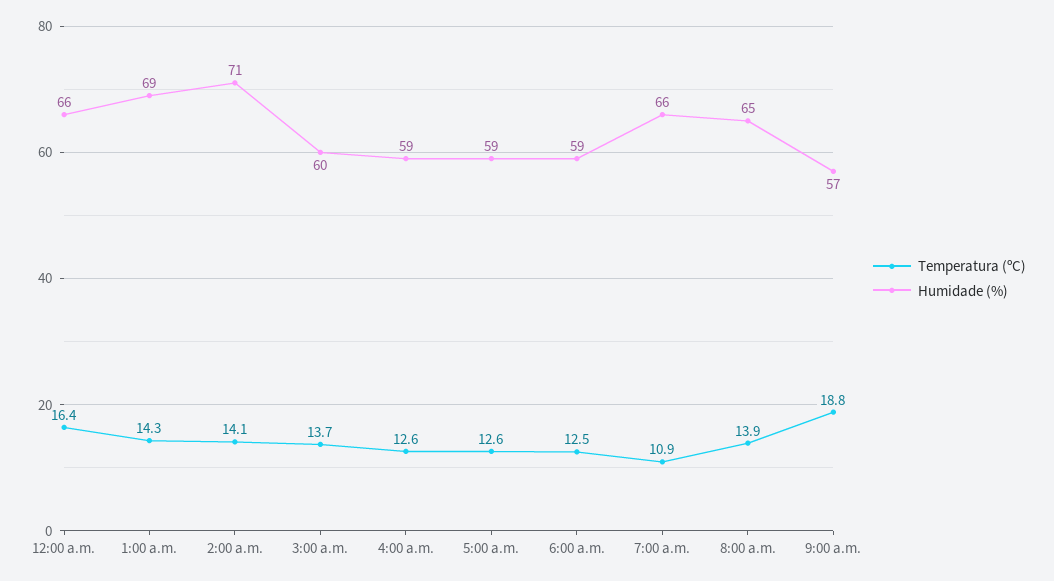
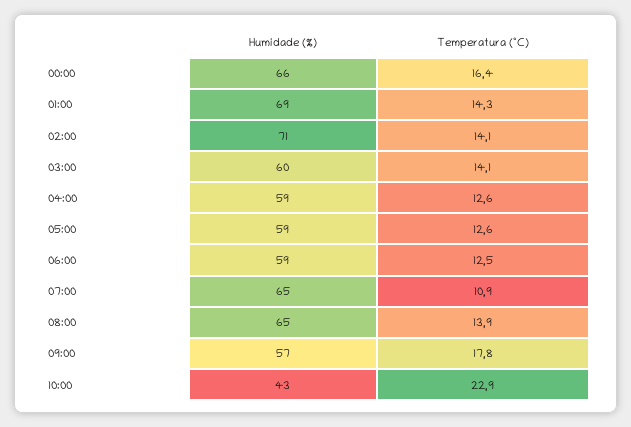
Temperatura (ºC), 3:00 a.m.: 13.7 -> 14.1
Humidade (%), 7:00 a.m.: 66 -> 65
Temperatura (ºC), 9:00 a.m.: 18.8 -> 17.8
Humidade (%), 10:00: none -> 43
Temperatura (ºC), 10:00: none -> 22.9

